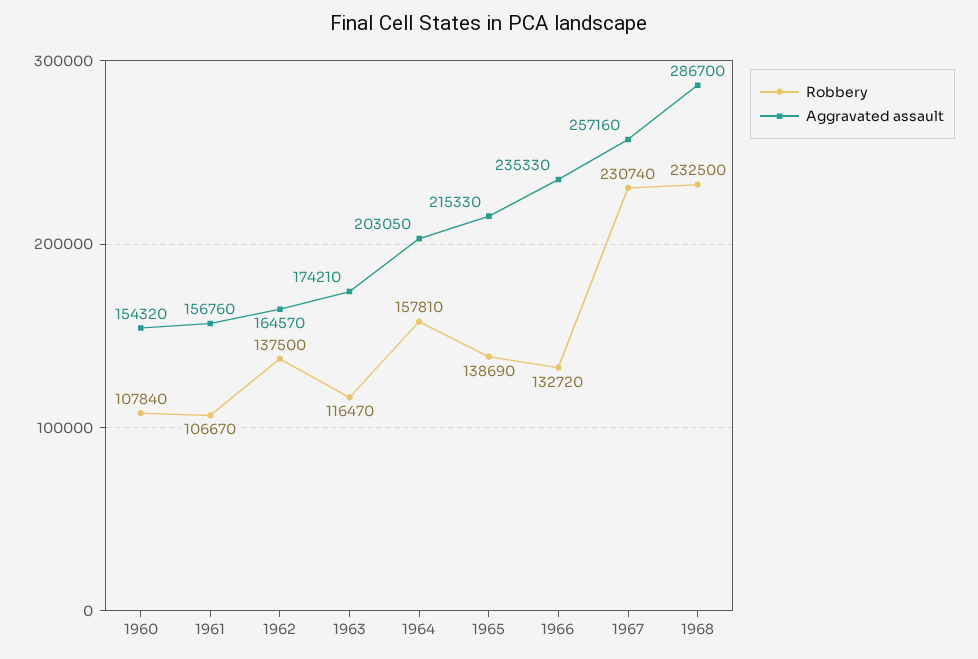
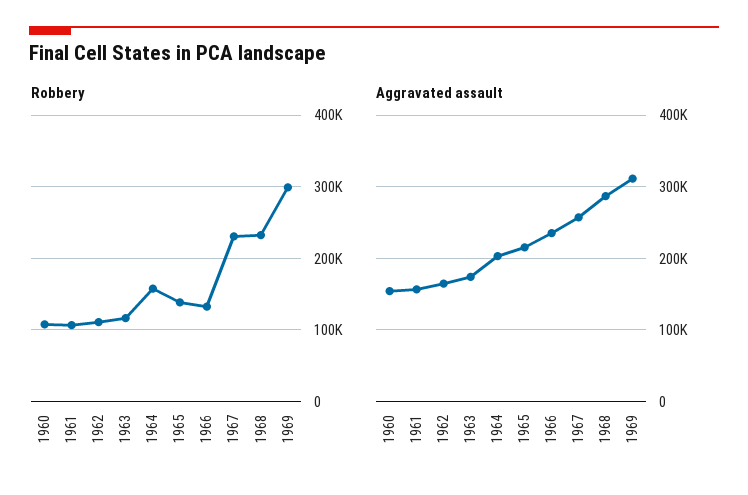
Robbery, 1962: 137500 -> 110000
Robbery, 1969: none -> 300000
Aggravated assault, 1969: none -> 310000

